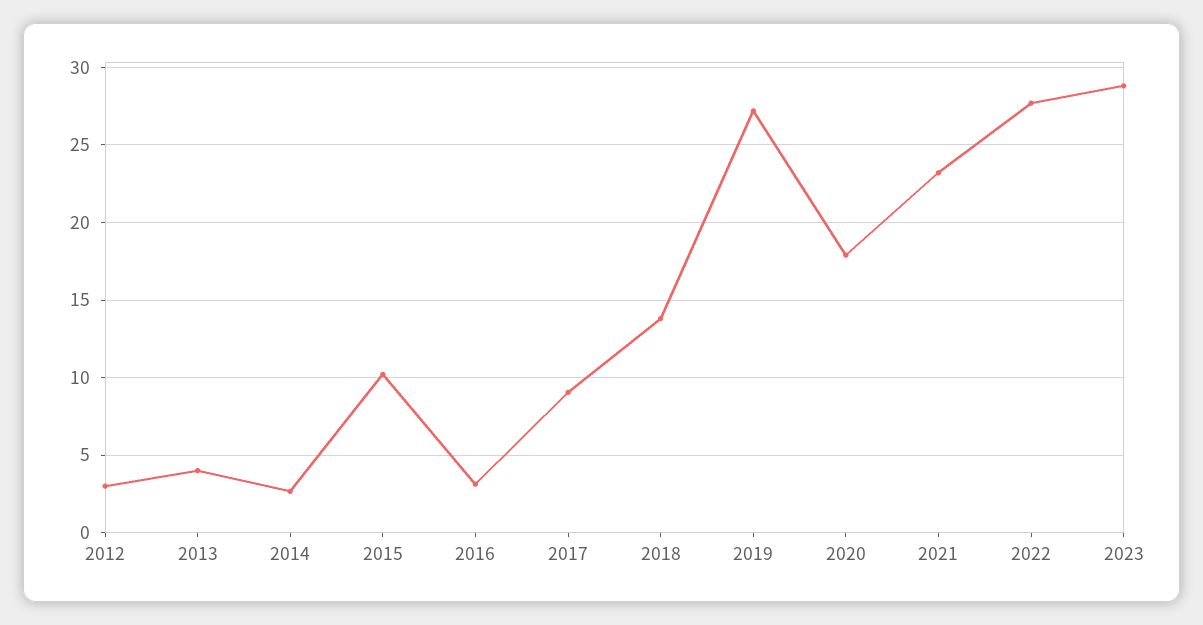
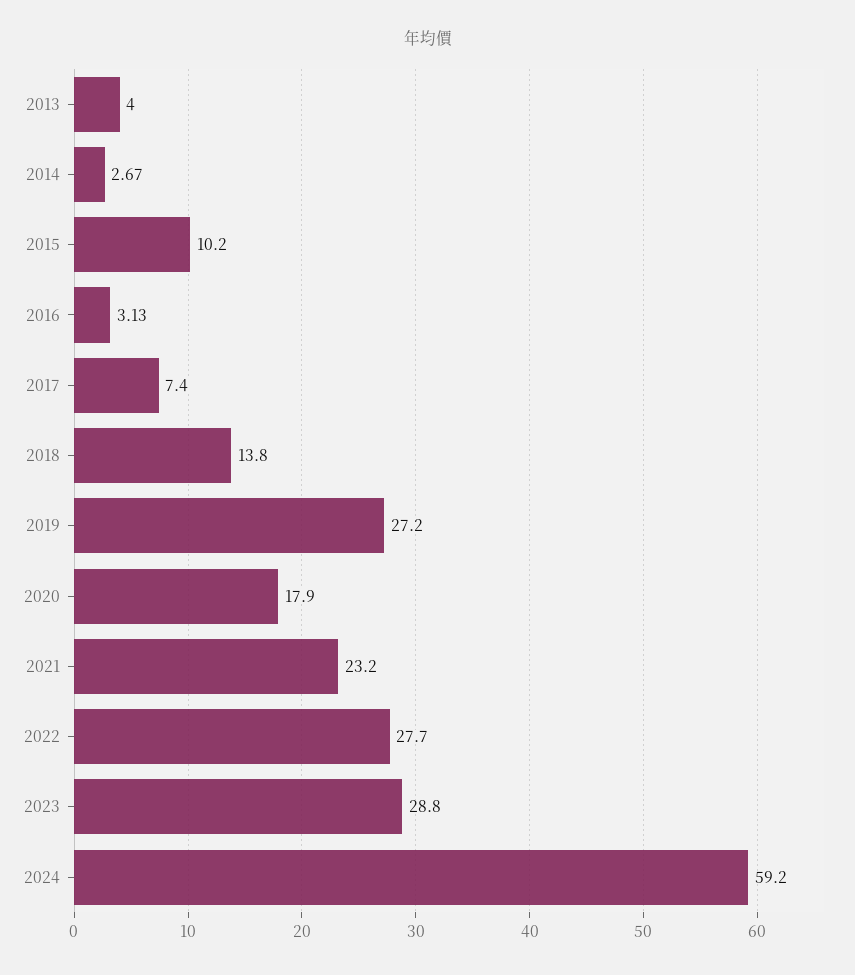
2012: 3 -> none
2017: 9 -> 7.4
2024: none -> 59.2

